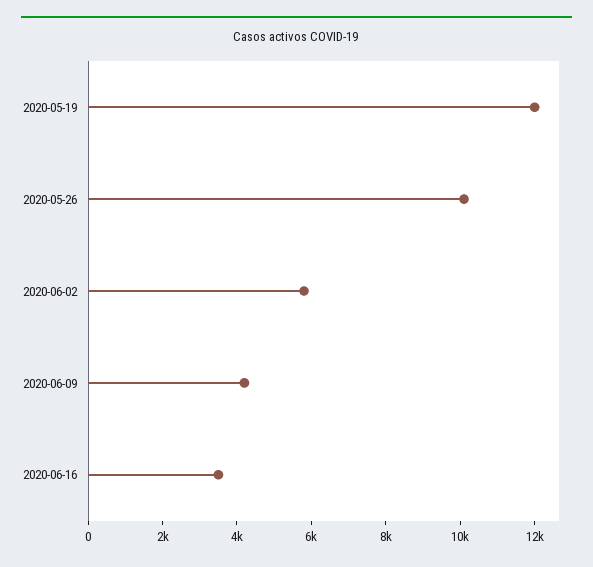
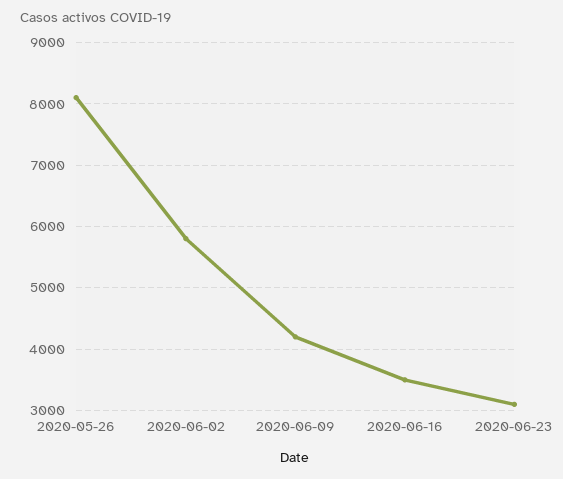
2020-05-19: 12000 -> none
2020-05-26: 10000 -> 8100
2020-06-23: none -> 3100

